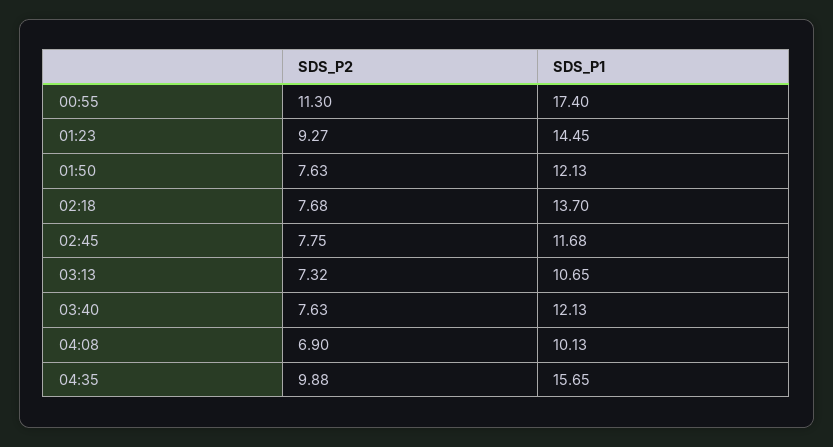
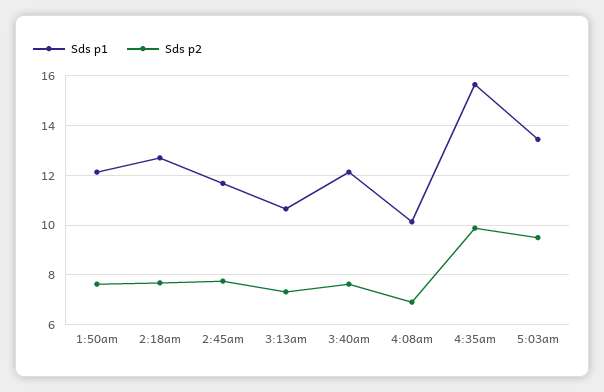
SDS_P2, 00:55: 11.3 -> none
SDS_P1, 00:55: 17.4 -> none
SDS_P2, 01:23: 9.27 -> none
SDS_P1, 01:23: 14.45 -> none
SDS_P1, 02:18: 13.7 -> 12.75
SDS_P1, 5:03am: none -> 13.5
SDS_P2, 5:03am: none -> 9.5

